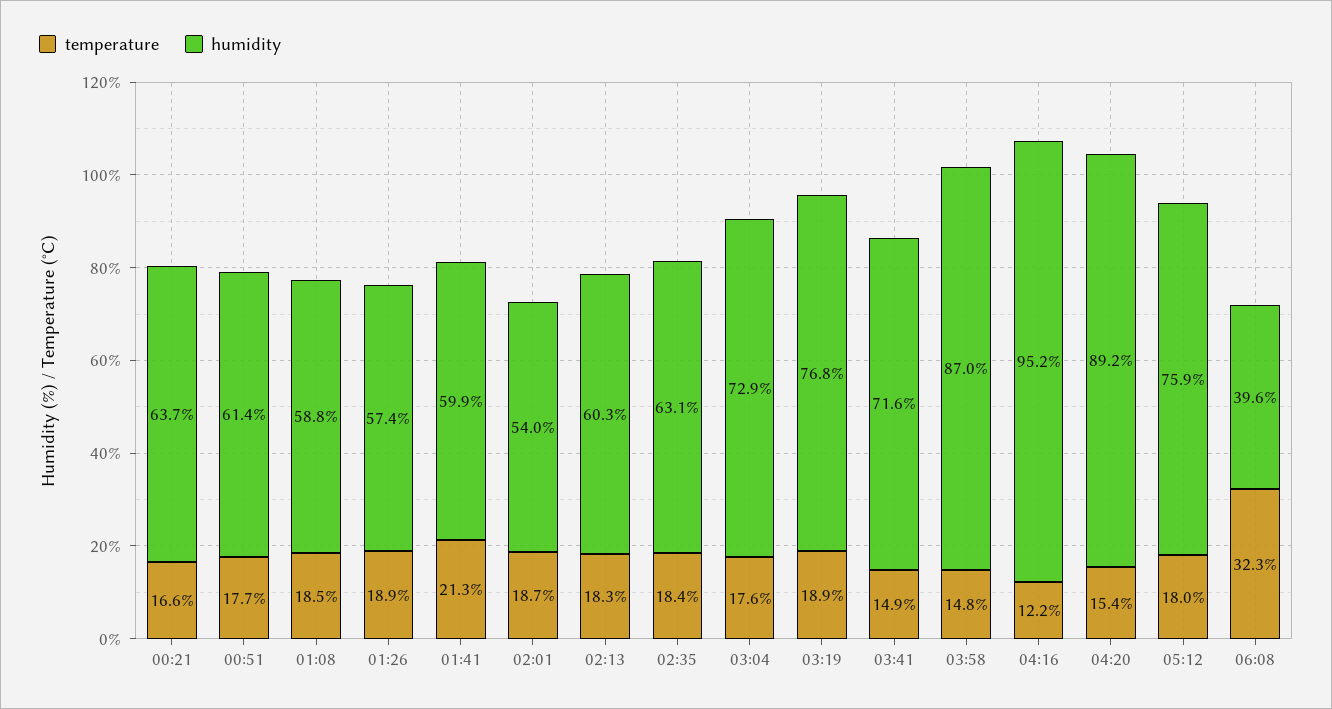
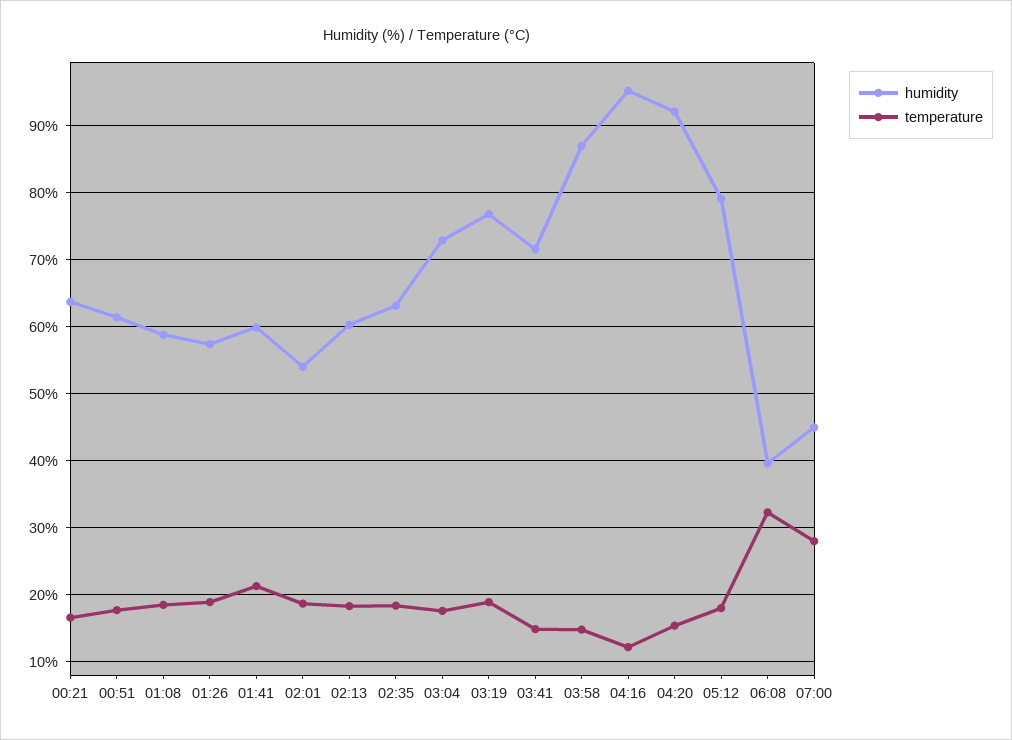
humidity, 04:20: 89.2 -> 92
humidity, 05:12: 75.9 -> 79
humidity, 07:00: none -> 45
temperature, 07:00: none -> 28

